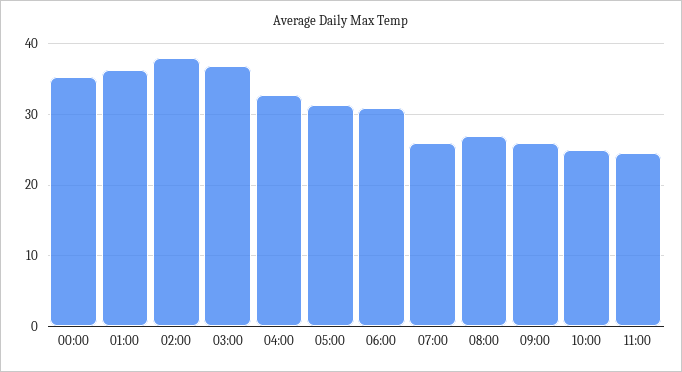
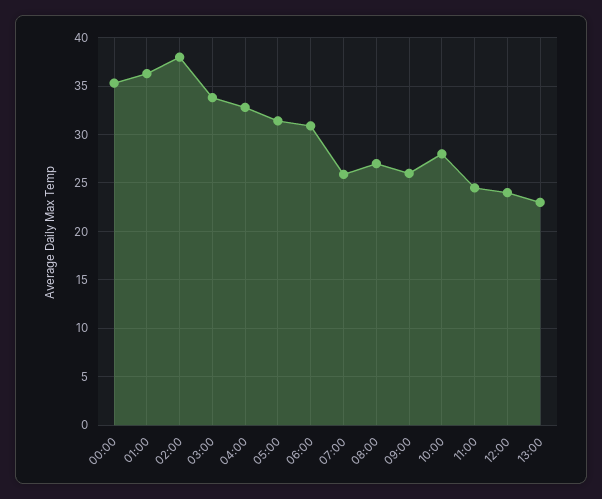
03:00: 37 -> 34
10:00: 25 -> 28
12:00: none -> 24
13:00: none -> 23

